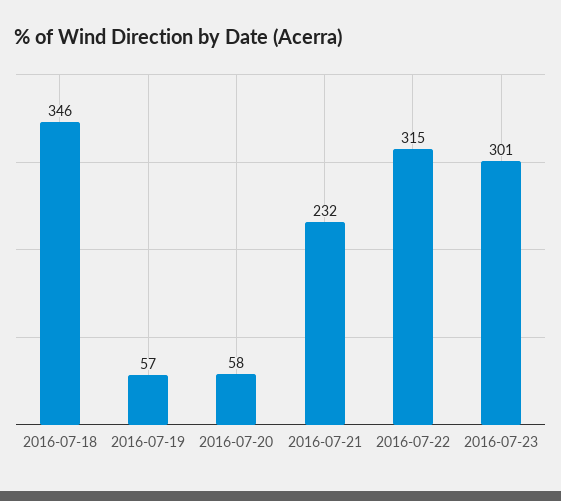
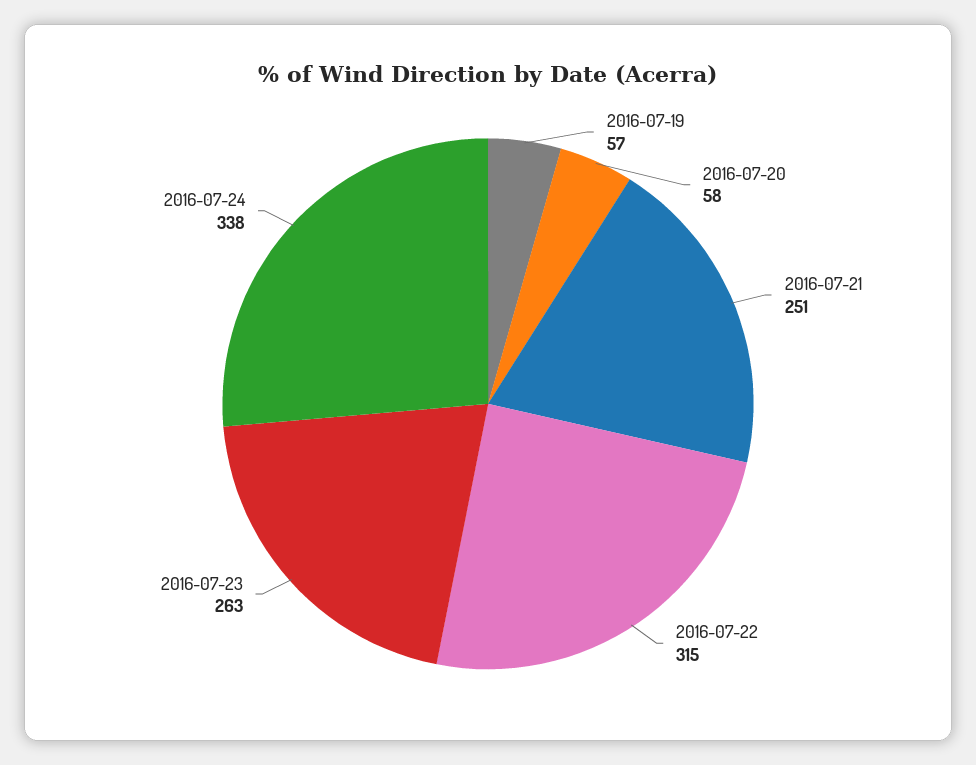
2016-07-18: 346 -> none
2016-07-21: 232 -> 251
2016-07-23: 301 -> 263
2016-07-24: none -> 338

